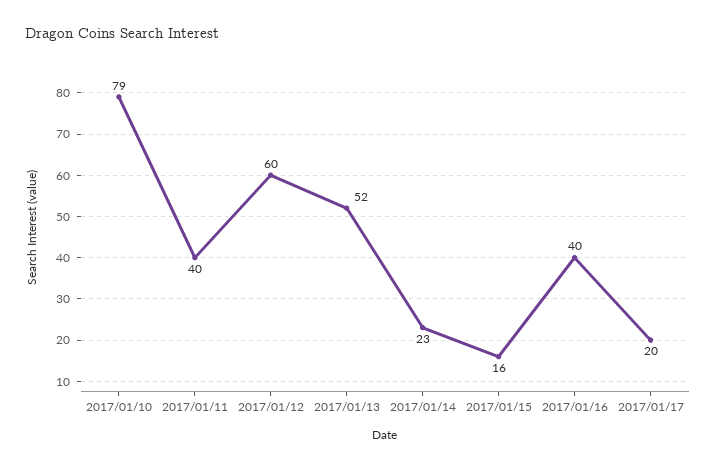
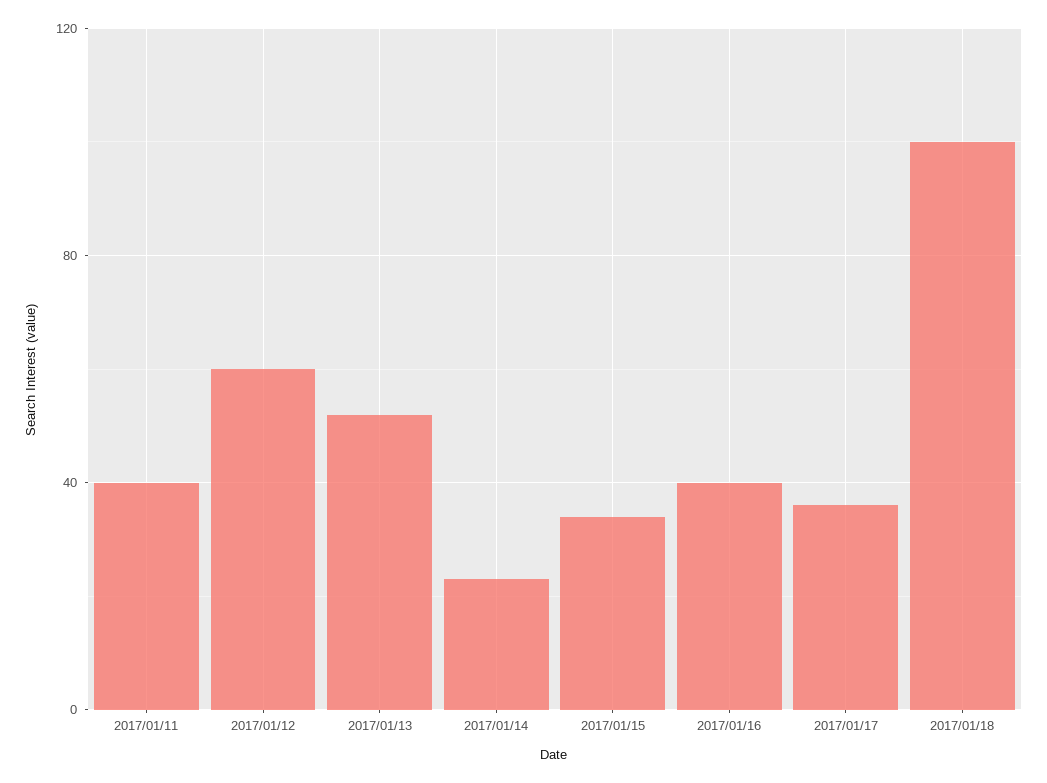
2017/01/10: 79 -> none
2017/01/15: 16 -> 35
2017/01/17: 20 -> 35
2017/01/18: none -> 100

